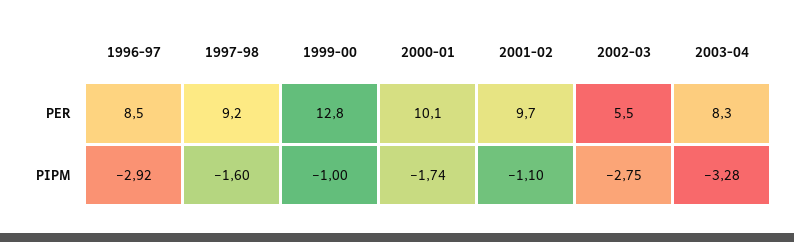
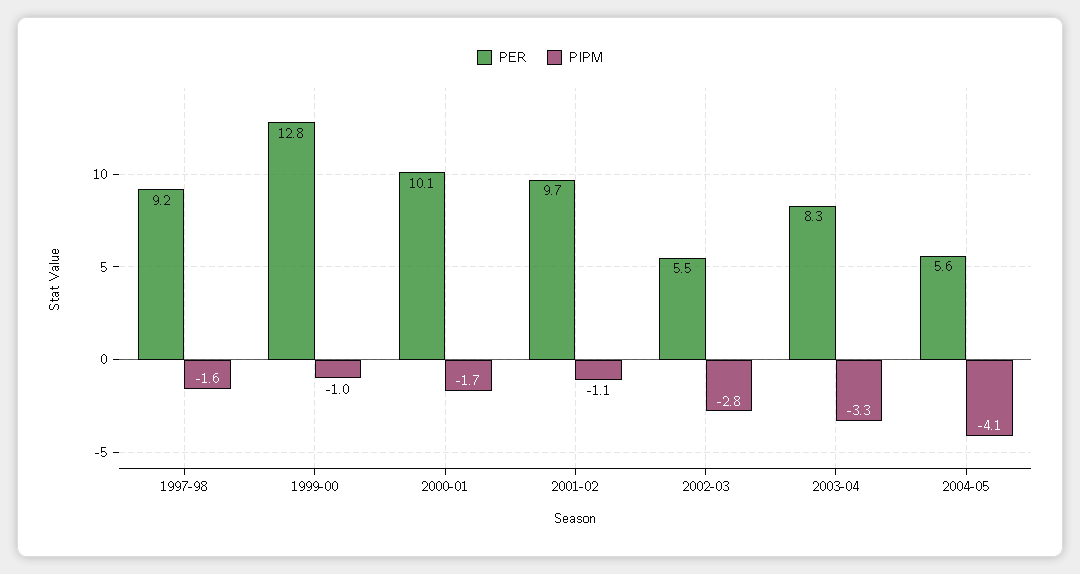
PER, 1996-97: 8.5 -> none
PIPM, 1996-97: -2.92 -> none
PER, 2004-05: none -> 5.6
PIPM, 2004-05: none -> -4.1

